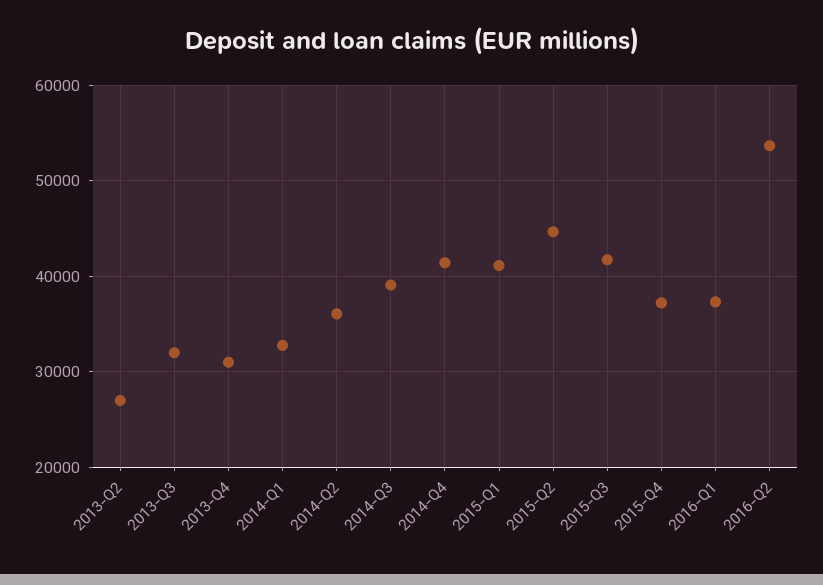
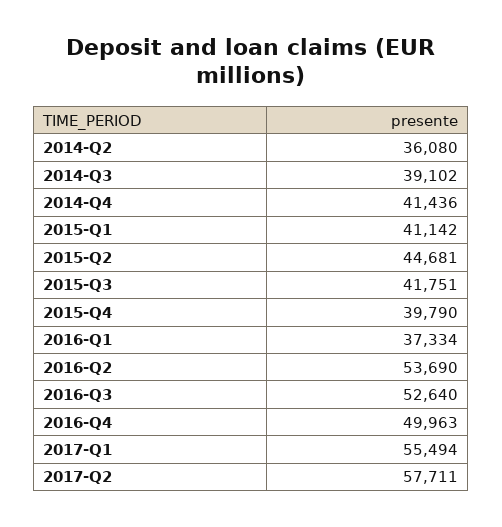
2013-Q2: 27000 -> none
2013-Q3: 32000 -> none
2013-Q4: 31000 -> none
2014-Q1: 33000 -> none
2015-Q4: 37000 -> 39790
2016-Q3: none -> 52640
2016-Q4: none -> 49963
2017-Q1: none -> 55494
2017-Q2: none -> 57711

